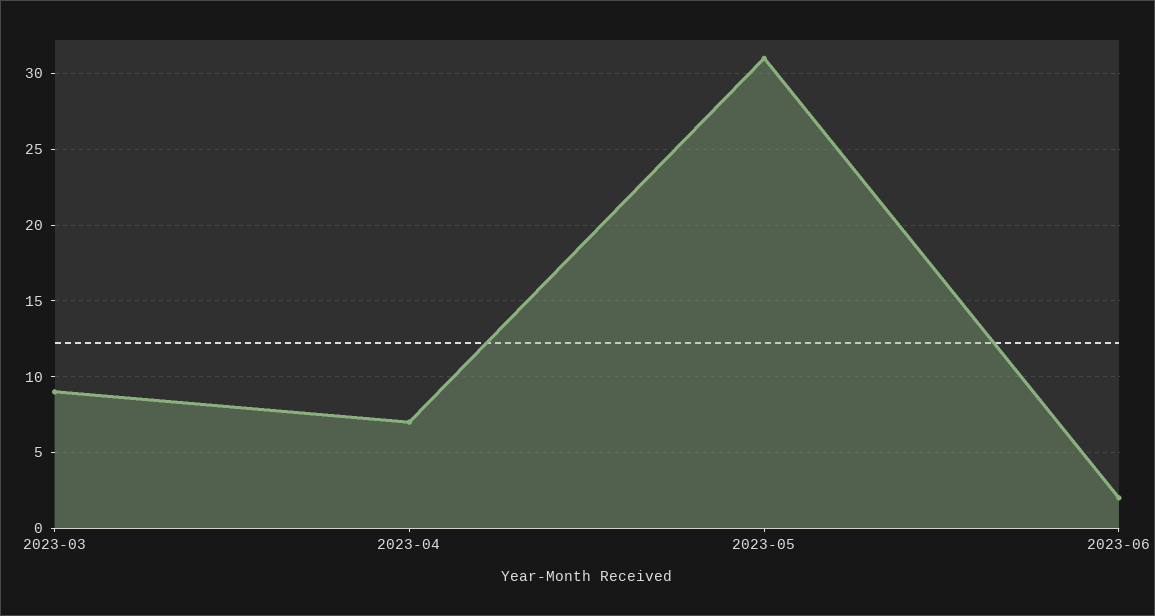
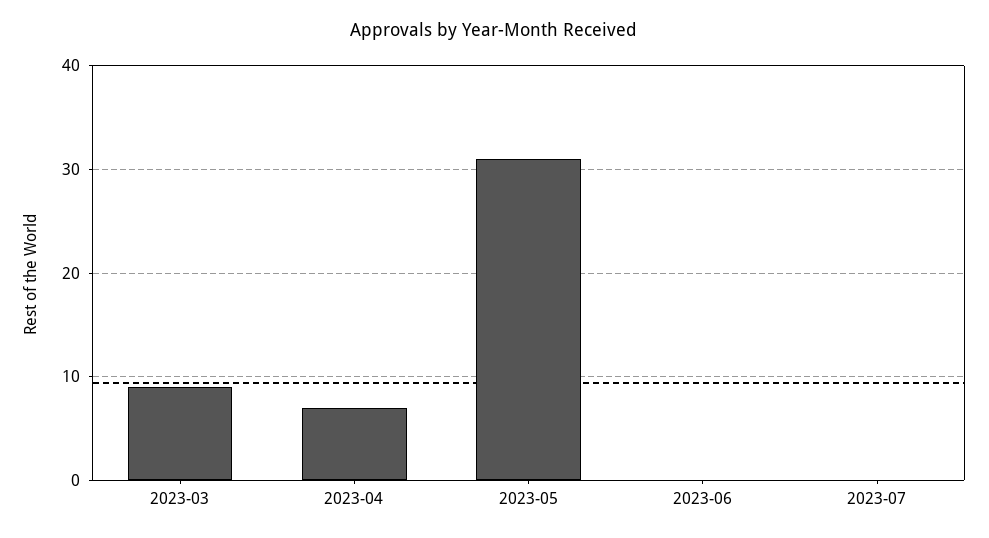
2023-06: 2 -> 0
2023-07: none -> 0

